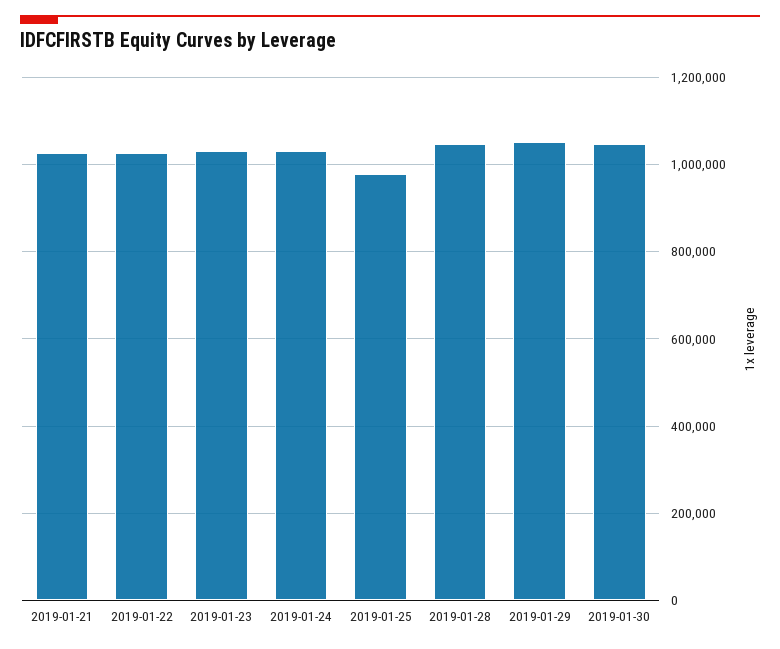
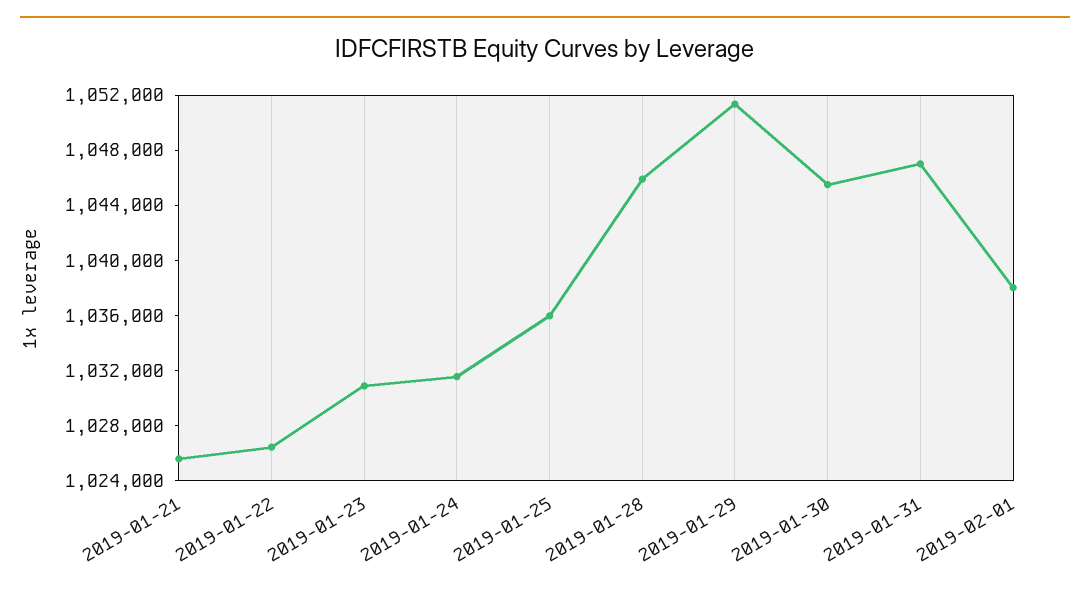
2019-01-25: 980000 -> 1036000
2019-01-31: none -> 1047000
2019-02-01: none -> 1038000

